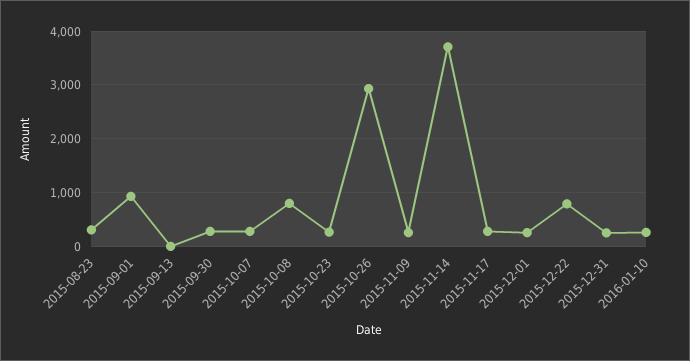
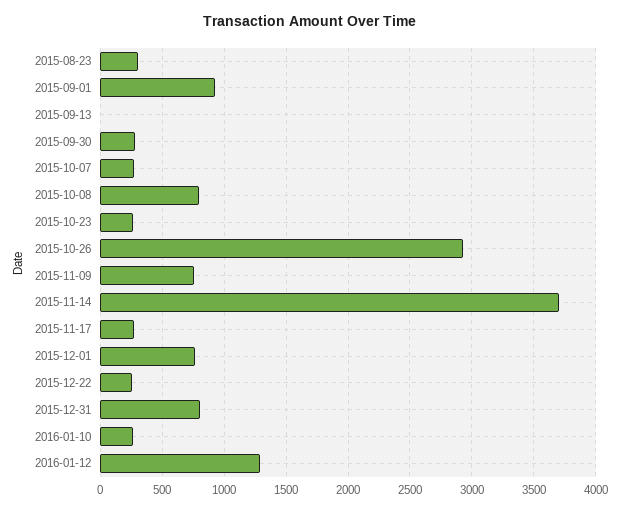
2015-11-09: 200 -> 750
2015-12-01: 200 -> 750
2015-12-22: 800 -> 250
2015-12-31: 200 -> 800
2016-01-12: none -> 1300

